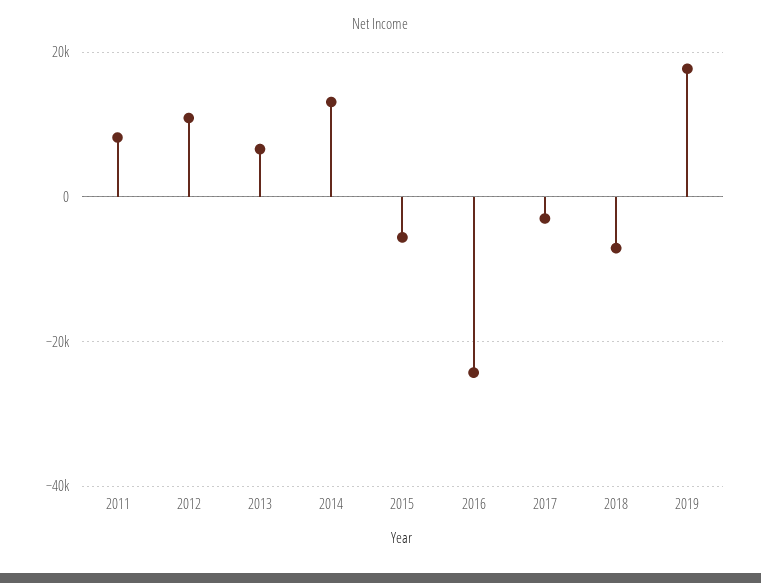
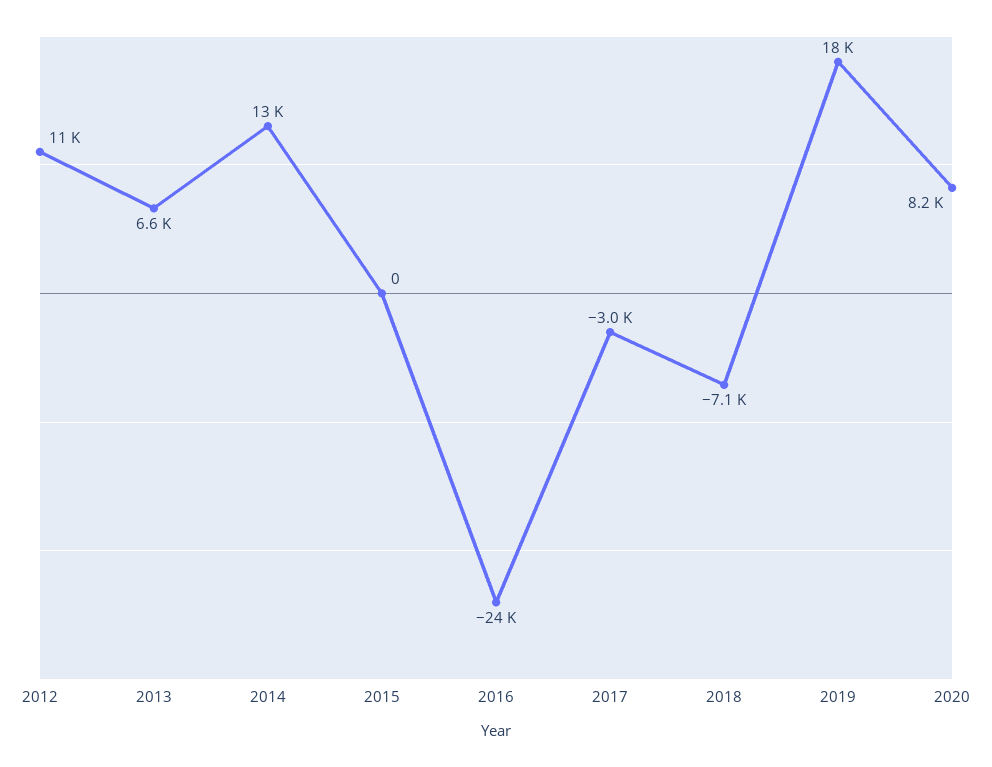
2011: 8000 -> none
2015: -6000 -> 0
2020: none -> 8200

